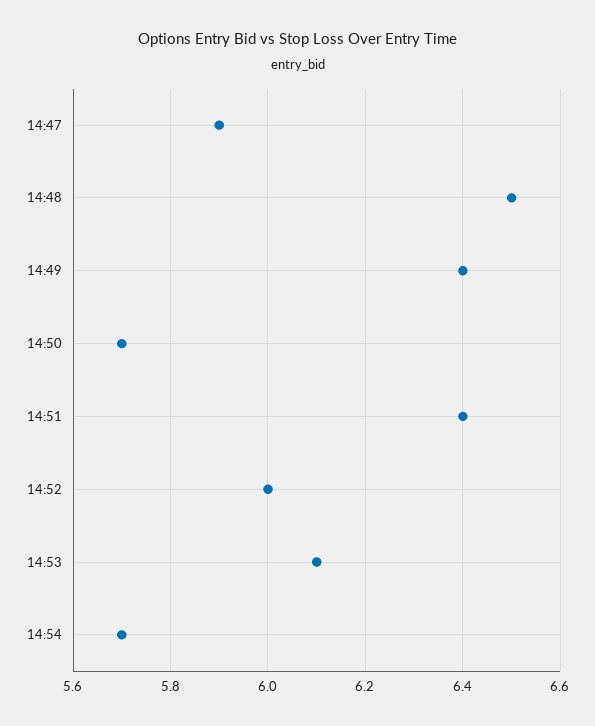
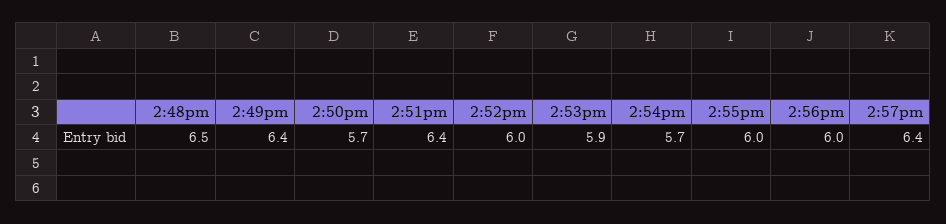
14:47: 5.9 -> none
14:53: 6.1 -> 5.9
2:55pm: none -> 6
2:56pm: none -> 6
2:57pm: none -> 6.4

